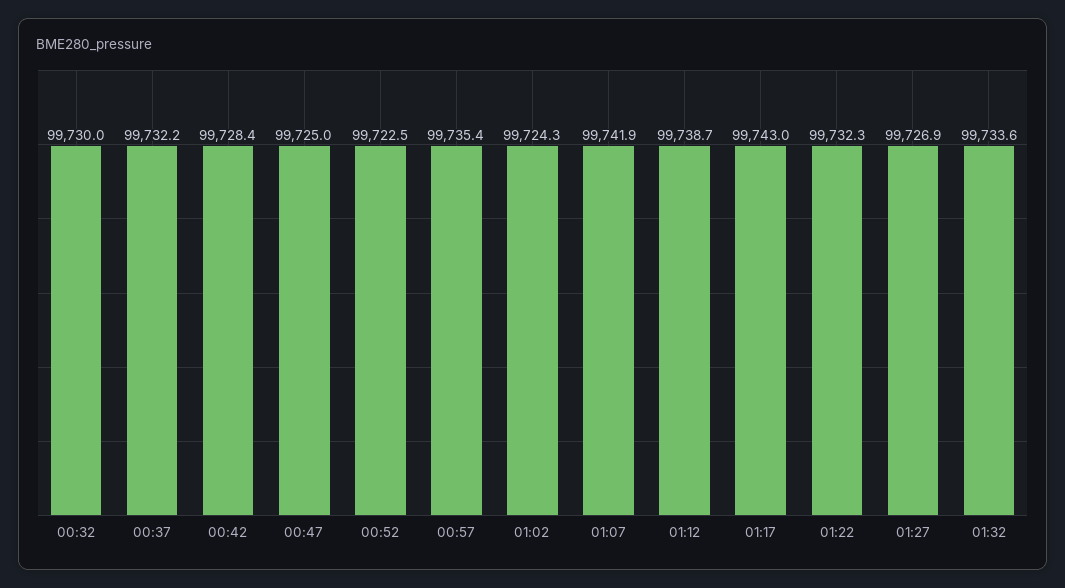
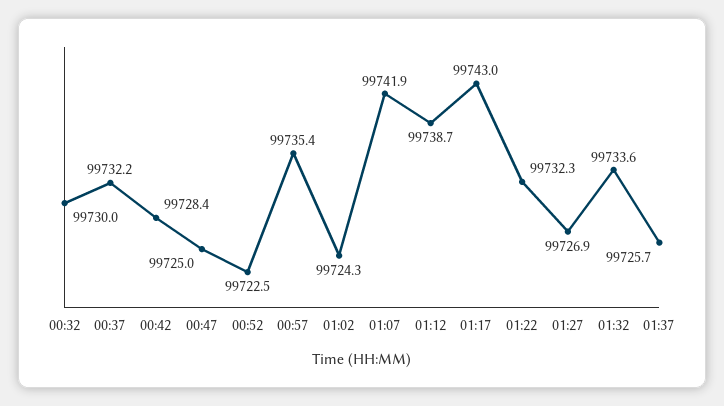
01:37: none -> 99725.7

